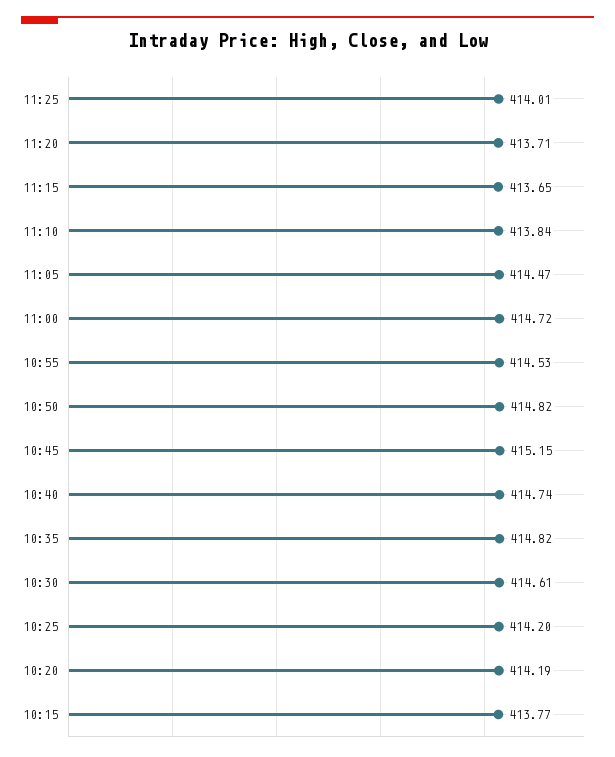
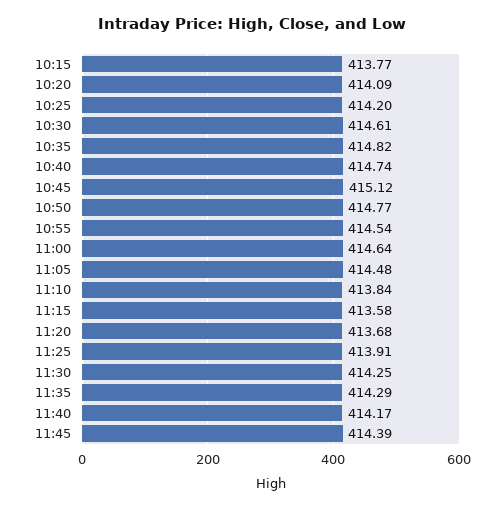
11:25: 414.01 -> 413.91
11:20: 413.71 -> 413.68
11:15: 413.65 -> 413.58
11:05: 414.47 -> 414.48
11:00: 414.72 -> 414.64
10:55: 414.53 -> 414.54
10:50: 414.82 -> 414.77
10:45: 415.15 -> 415.12
10:20: 414.19 -> 414.09
11:30: none -> 414.25
11:35: none -> 414.29
11:40: none -> 414.17
11:45: none -> 414.39

